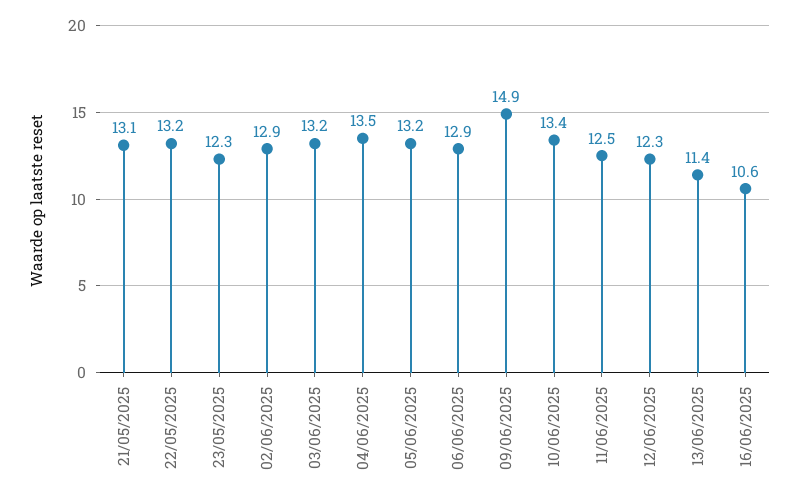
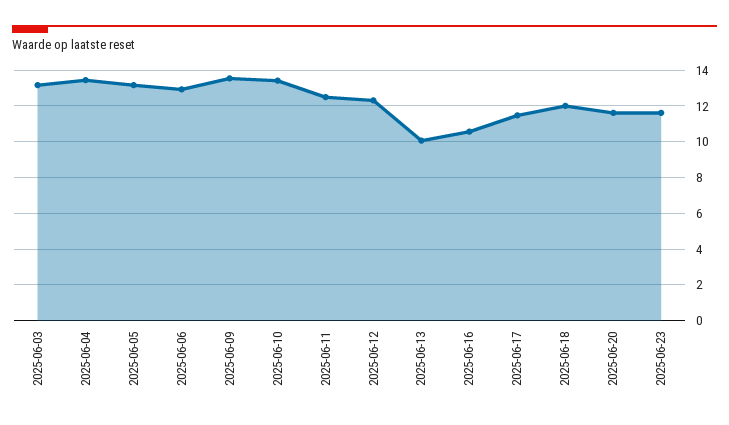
21/05/2025: 13.1 -> none
22/05/2025: 13.2 -> none
23/05/2025: 12.3 -> none
02/06/2025: 12.9 -> none
09/06/2025: 14.9 -> 13.5
13/06/2025: 11.4 -> 10
2025-06-17: none -> 11.5
2025-06-18: none -> 12
2025-06-20: none -> 11.5
2025-06-23: none -> 11.5

